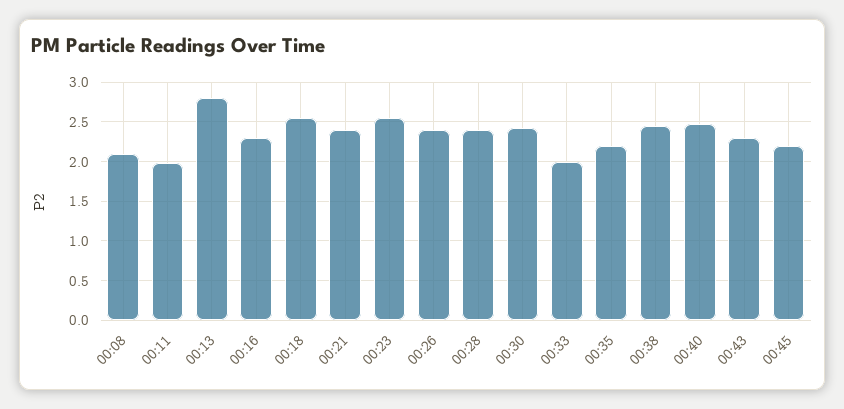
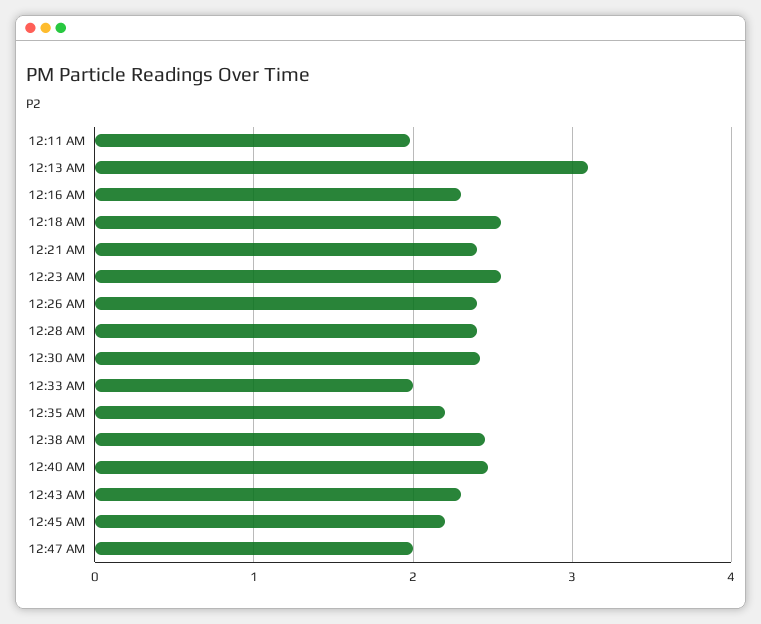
00:08: 2.1 -> none
00:13: 2.8 -> 3.1
12:47 AM: none -> 2

